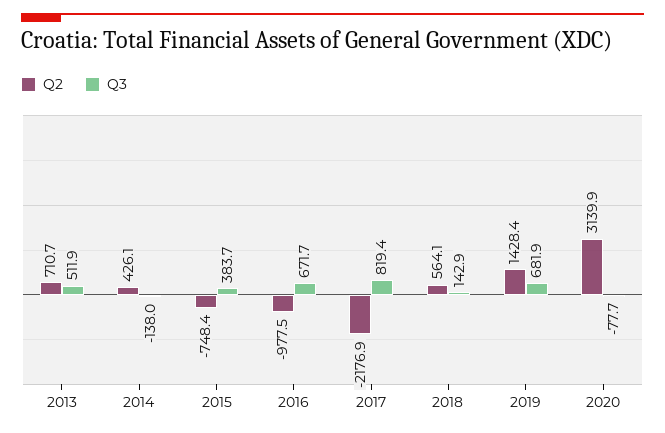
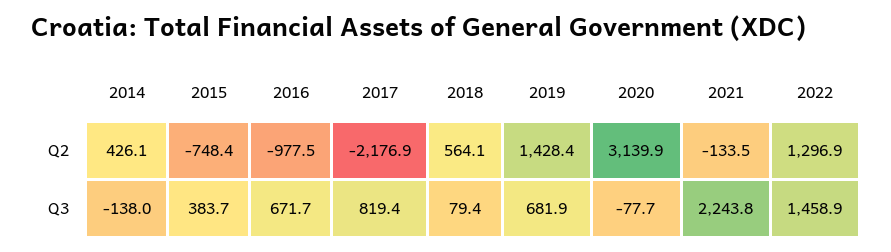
Q2, 2013: 710.7 -> none
Q3, 2013: 511.9 -> none
Q3, 2018: 142.9 -> 79.4
Q2, 2021: none -> -133.5
Q2, 2022: none -> 1296.9
Q3, 2021: none -> 2243.8
Q3, 2022: none -> 1458.9

